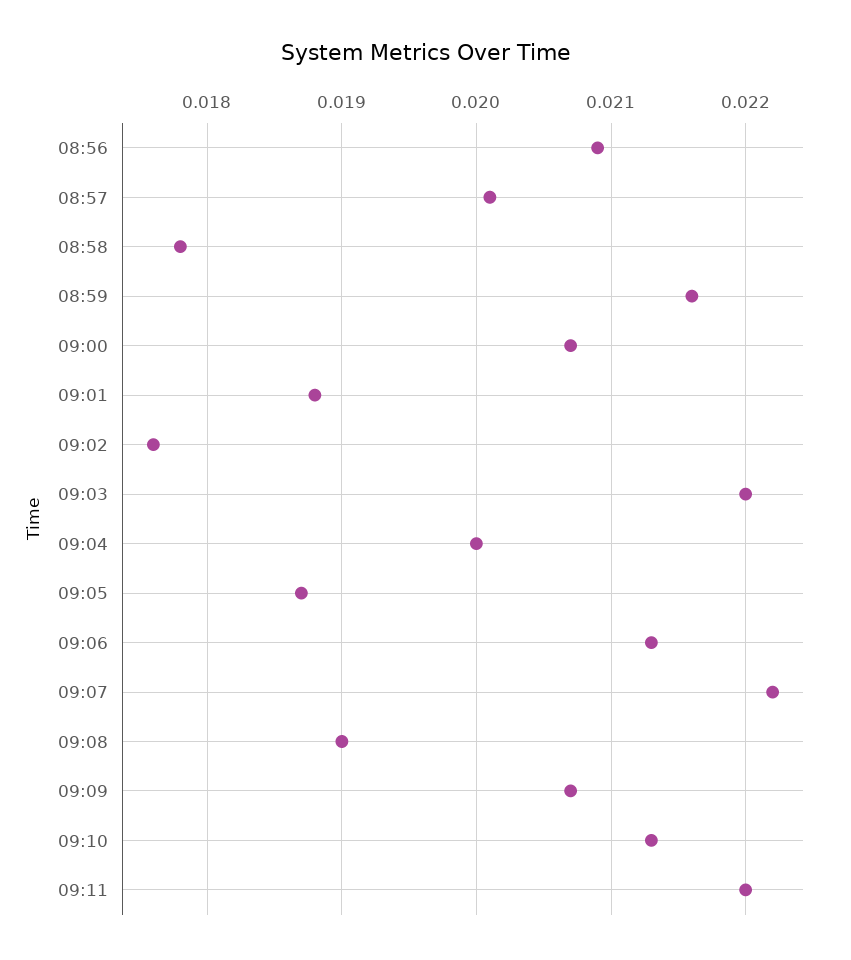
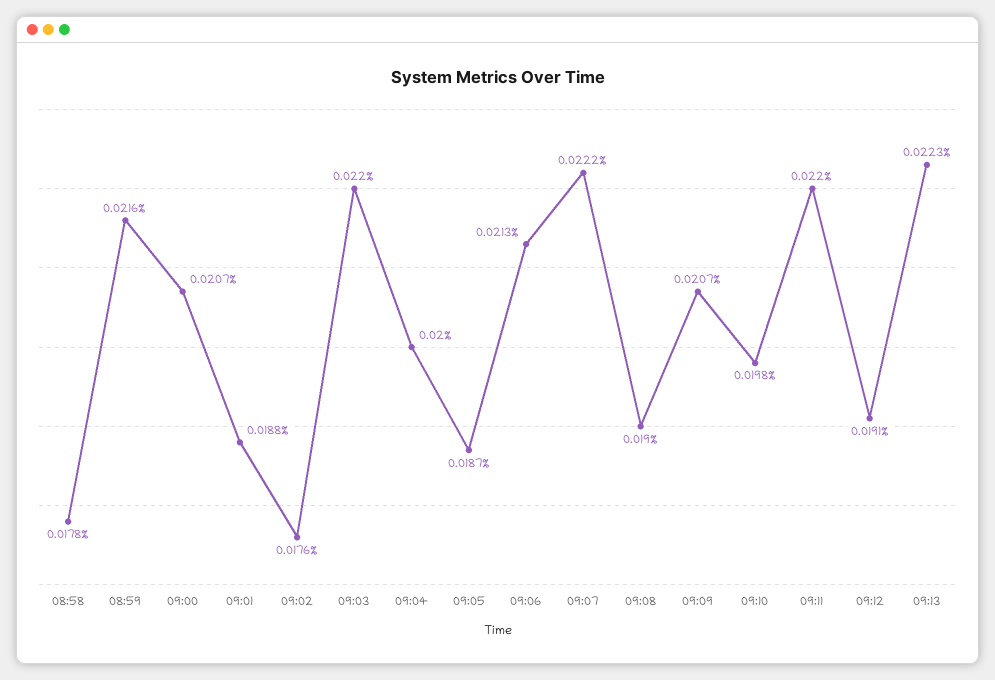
08:56: 0.0209 -> none
08:57: 0.0201 -> none
09:10: 0.0213 -> 0.0198
09:12: none -> 0.0191
09:13: none -> 0.0223

